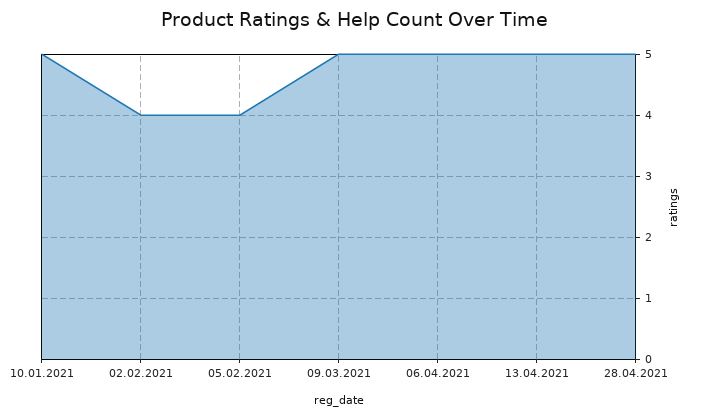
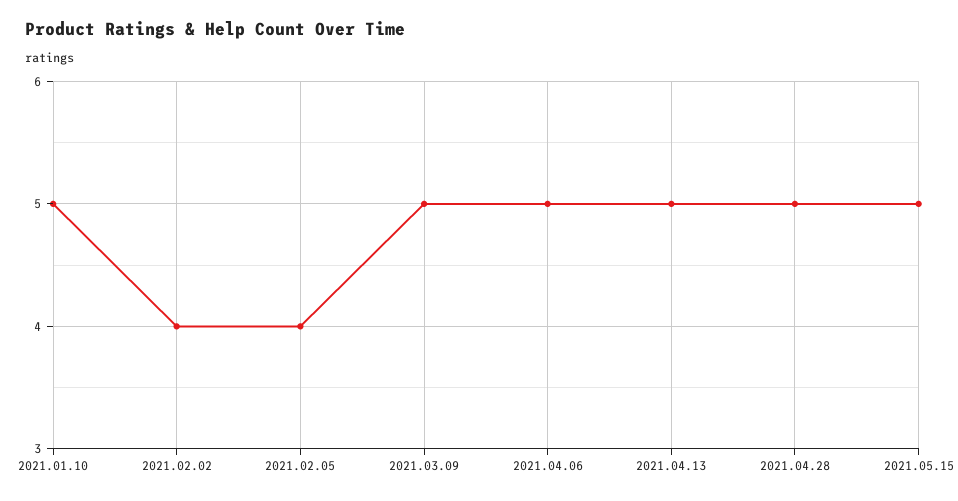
2021.05.15: none -> 5

